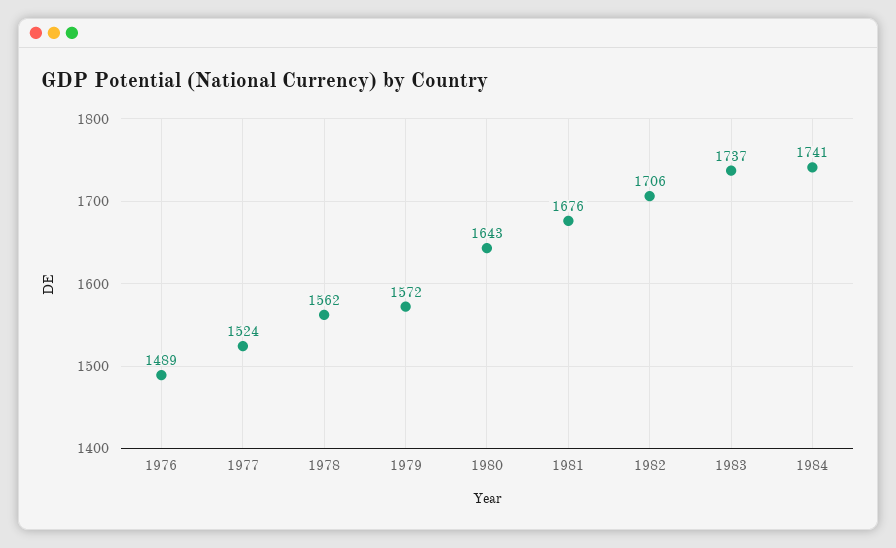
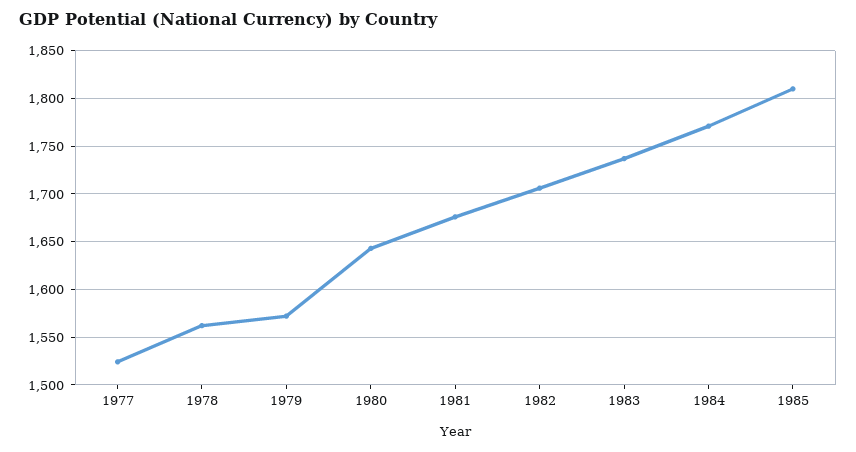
1976: 1489 -> none
1984: 1741 -> 1770
1985: none -> 1810

